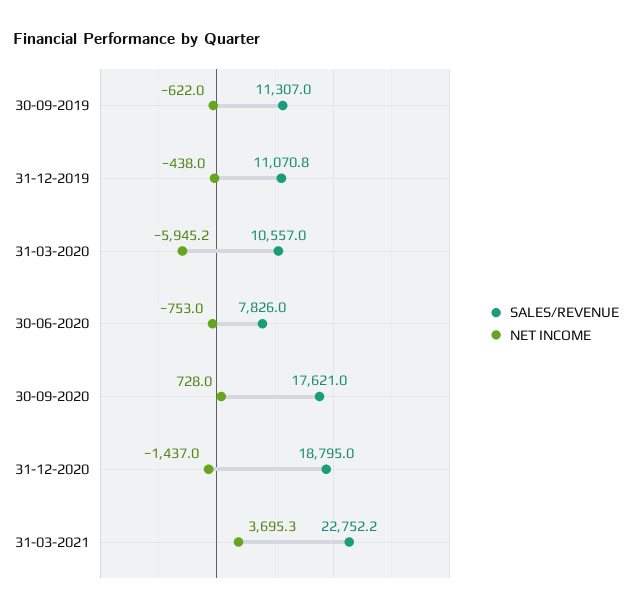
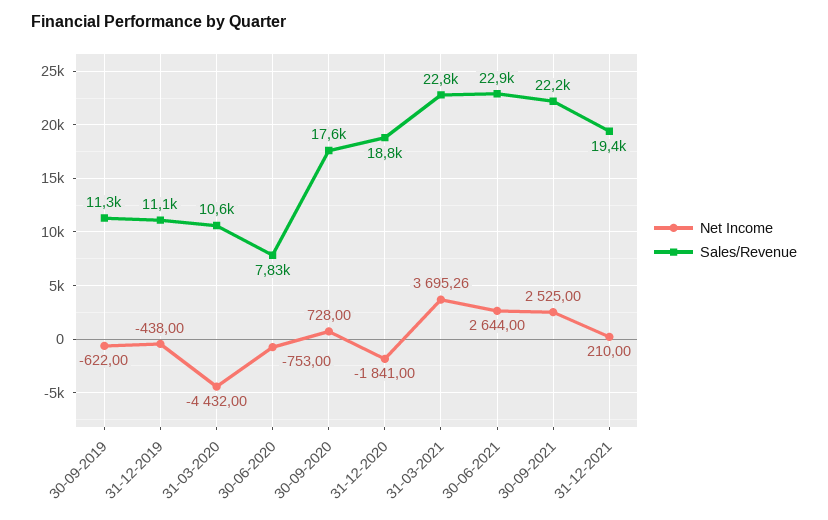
NET INCOME, 31-03-2020: -5945.2 -> -4432
NET INCOME, 31-12-2020: -1437 -> -1841
NET INCOME, 30-06-2021: none -> 2644
SALES/REVENUE, 30-06-2021: none -> 22900
NET INCOME, 30-09-2021: none -> 2525
SALES/REVENUE, 30-09-2021: none -> 22200
NET INCOME, 31-12-2021: none -> 210
SALES/REVENUE, 31-12-2021: none -> 19400

